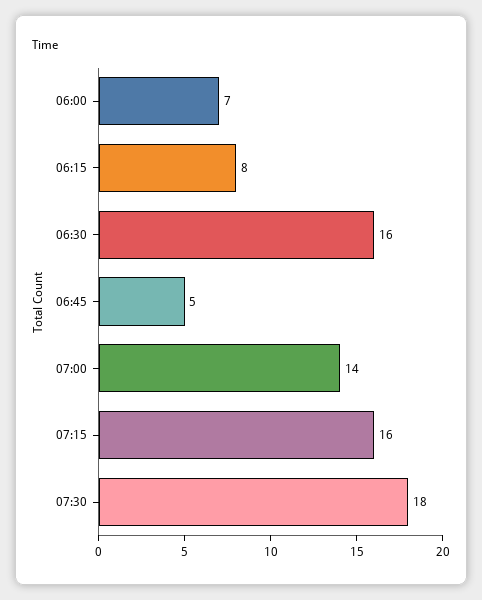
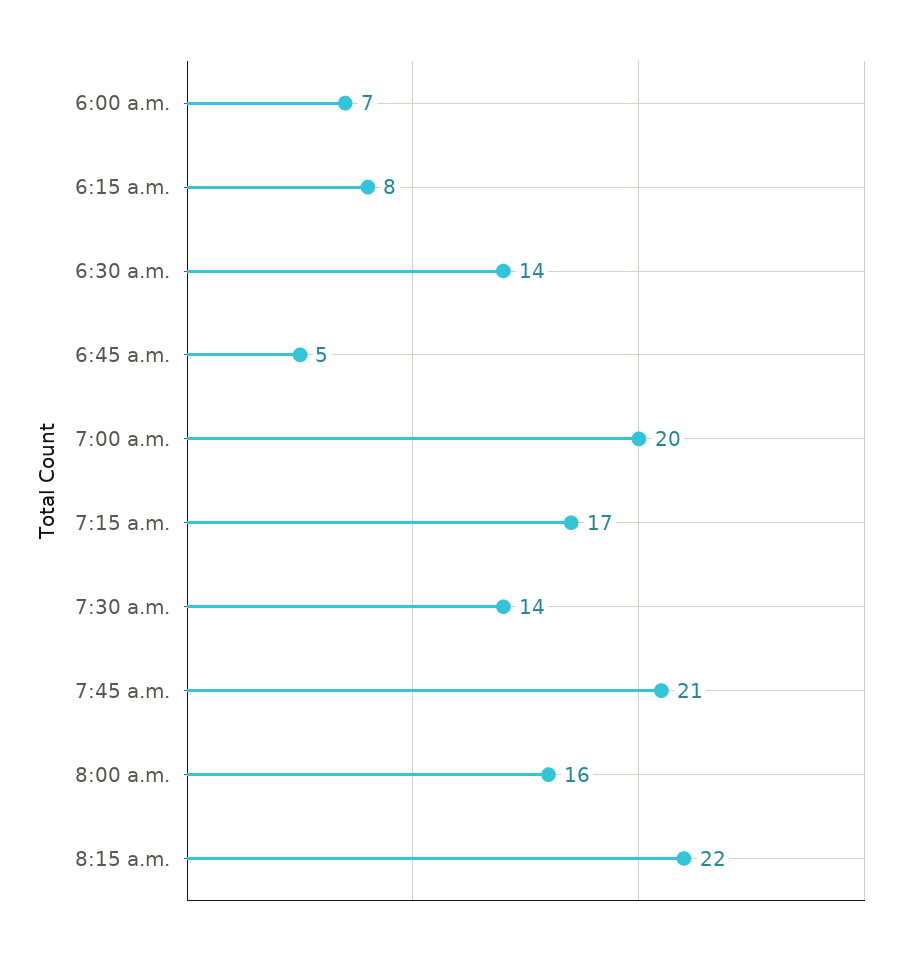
06:30: 16 -> 14
07:00: 14 -> 20
07:15: 16 -> 17
07:30: 18 -> 14
7:45 a.m.: none -> 21
8:00 a.m.: none -> 16
8:15 a.m.: none -> 22

